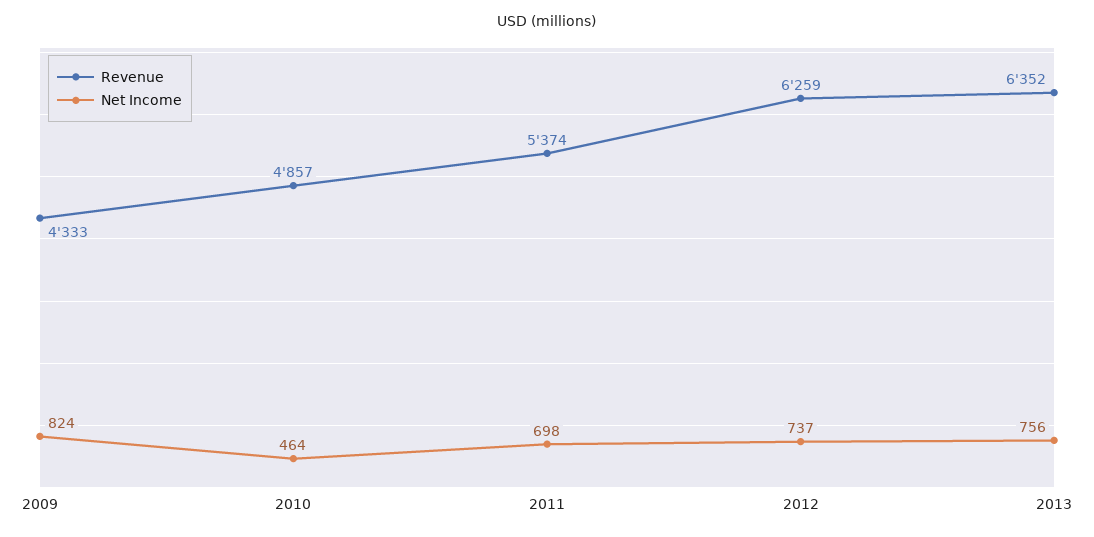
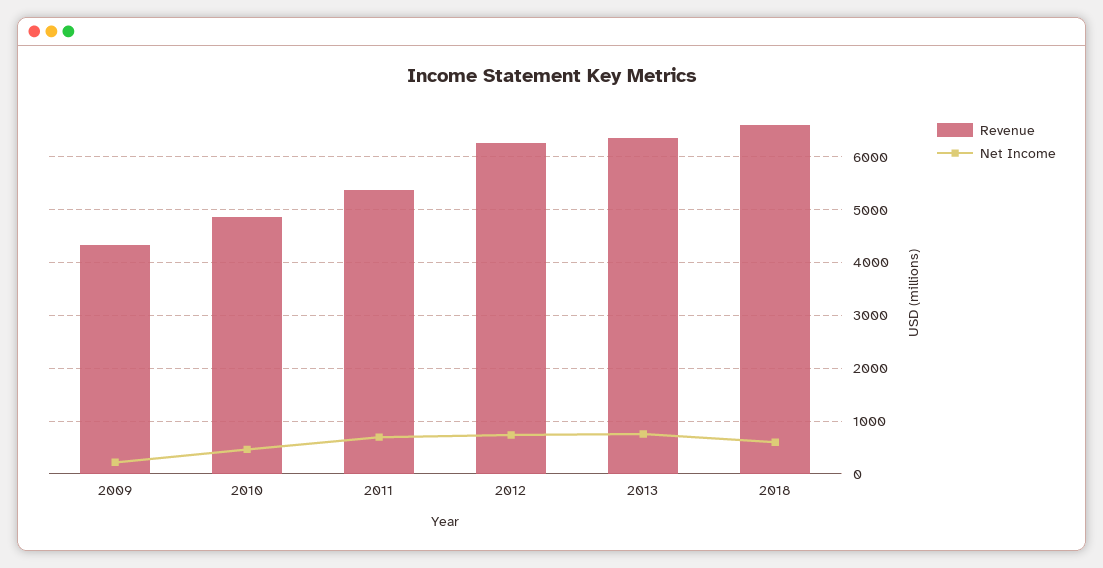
Net Income, 2009: 824 -> 200
Revenue, 2018: none -> 6600
Net Income, 2018: none -> 600

